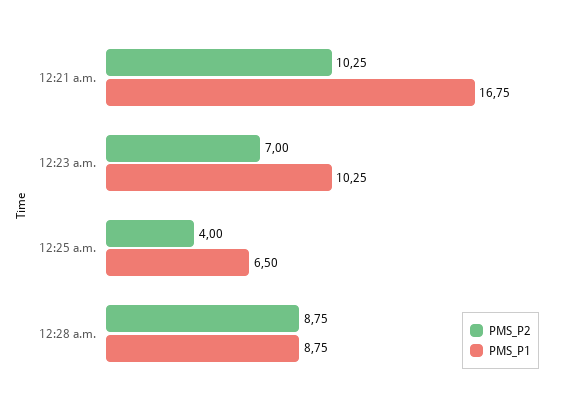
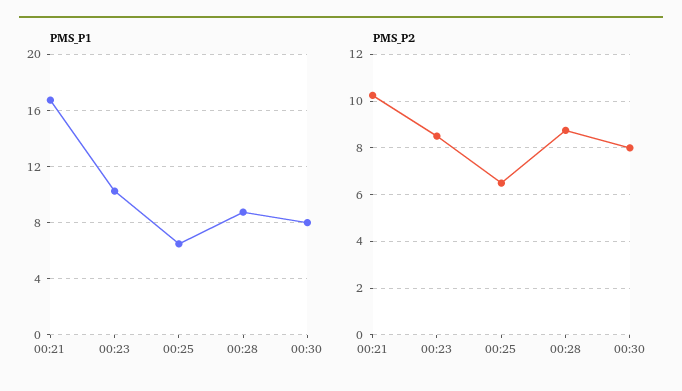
PMS_P2, 12:23 a.m.: 7 -> 8.5
PMS_P2, 12:25 a.m.: 4 -> 6.5
PMS_P1, 00:30: none -> 8
PMS_P2, 00:30: none -> 8

